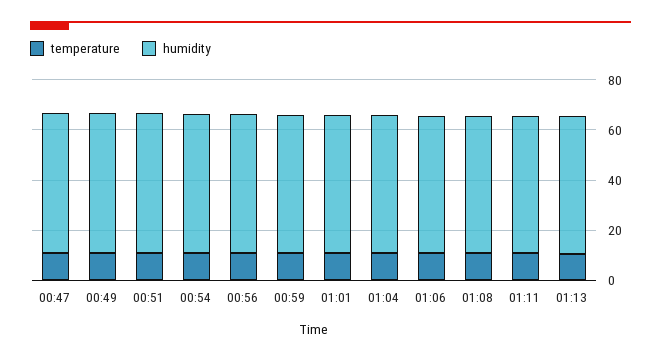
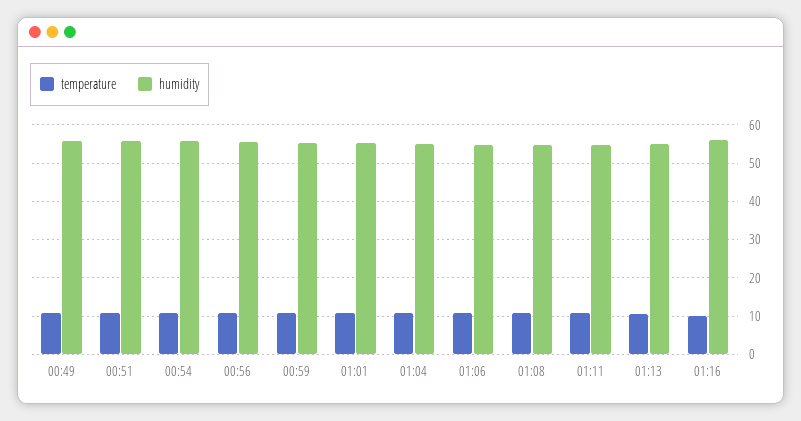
temperature, 00:47: 10 -> none
humidity, 00:47: 55 -> none
temperature, 01:16: none -> 10
humidity, 01:16: none -> 56

